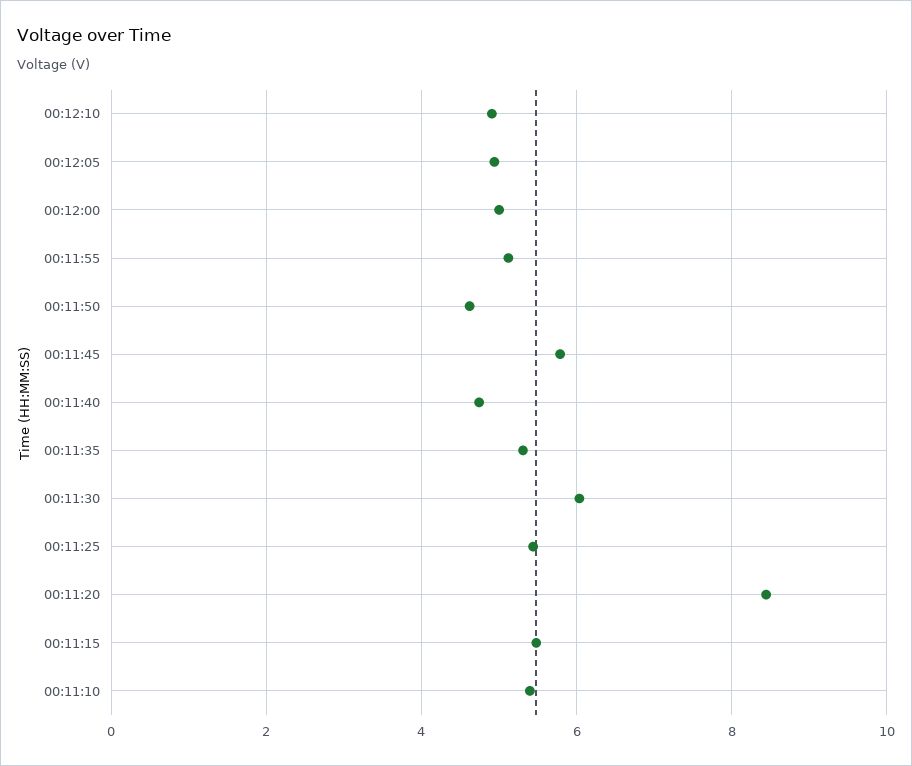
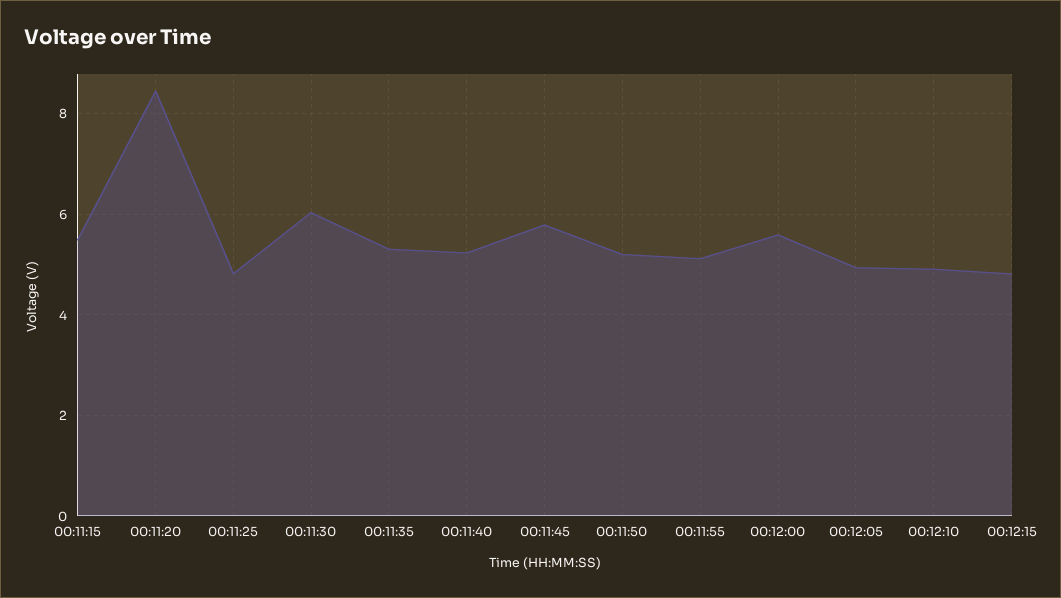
00:12:00: 5 -> 5.6
00:11:50: 4.6 -> 5.2
00:11:40: 4.8 -> 5.2
00:11:25: 5.4 -> 4.8
00:11:10: 5.4 -> none
00:12:15: none -> 4.8

